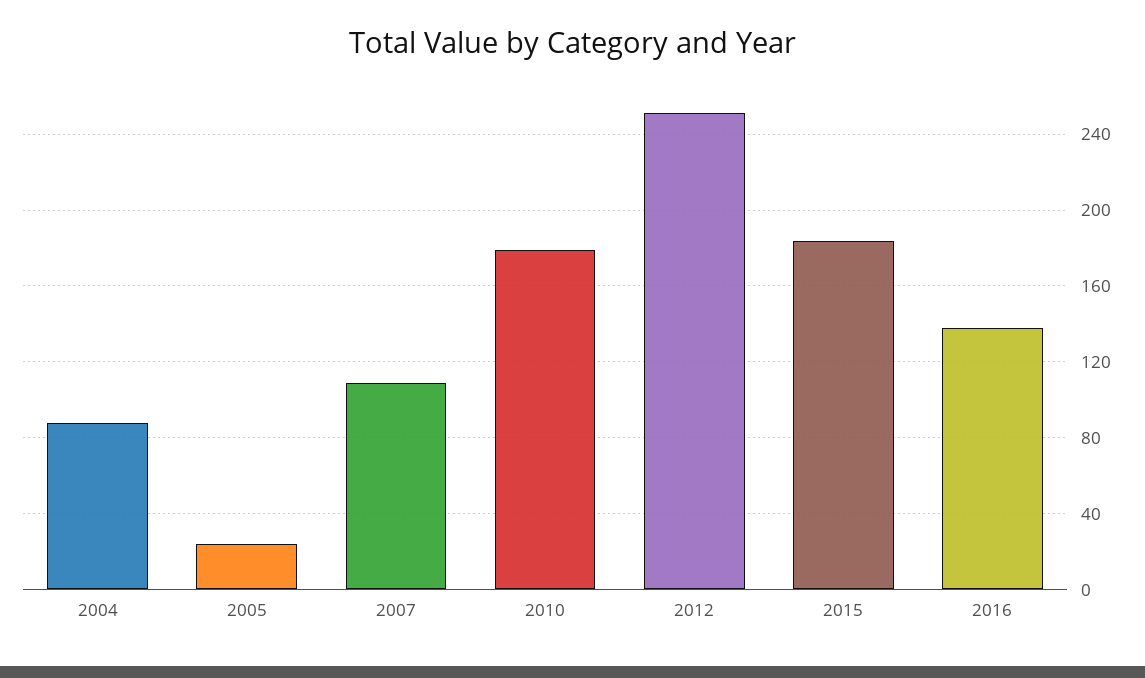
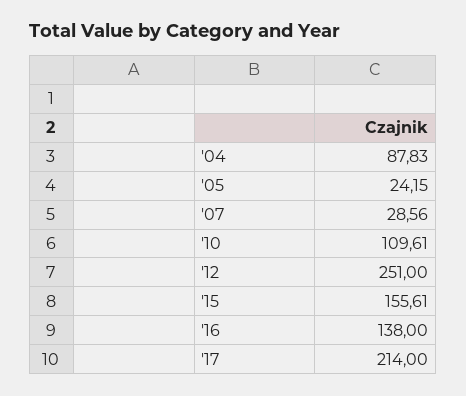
2007: 110 -> 28.56
2010: 180 -> 109.61
2015: 185 -> 155.61
'17: none -> 214

